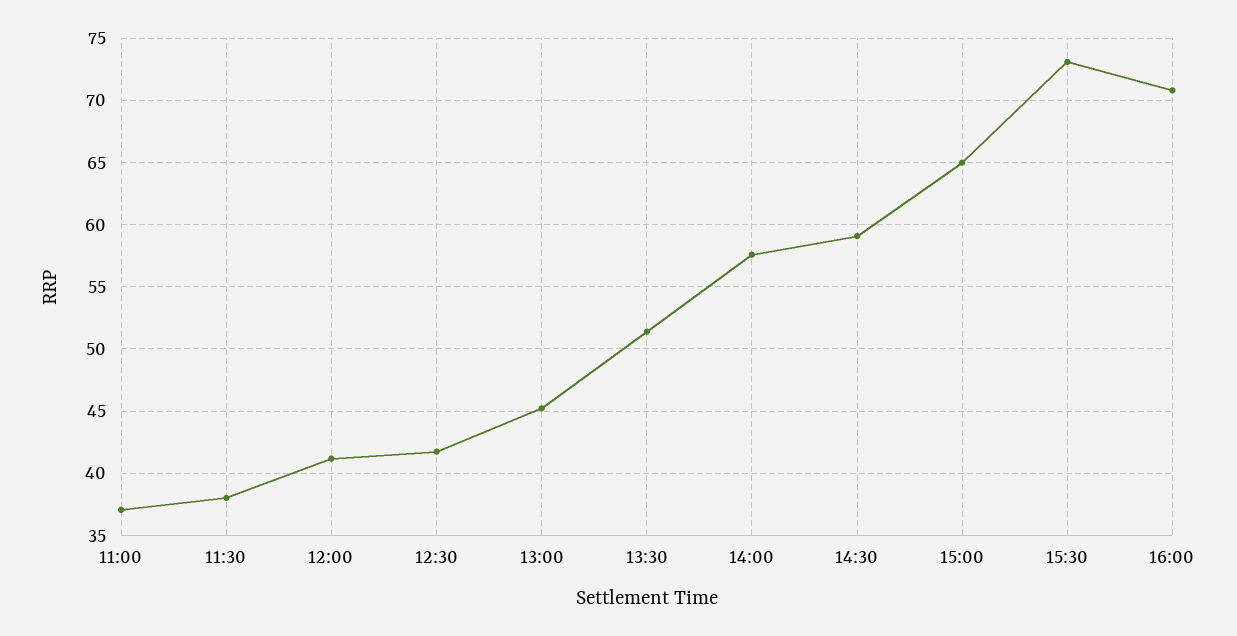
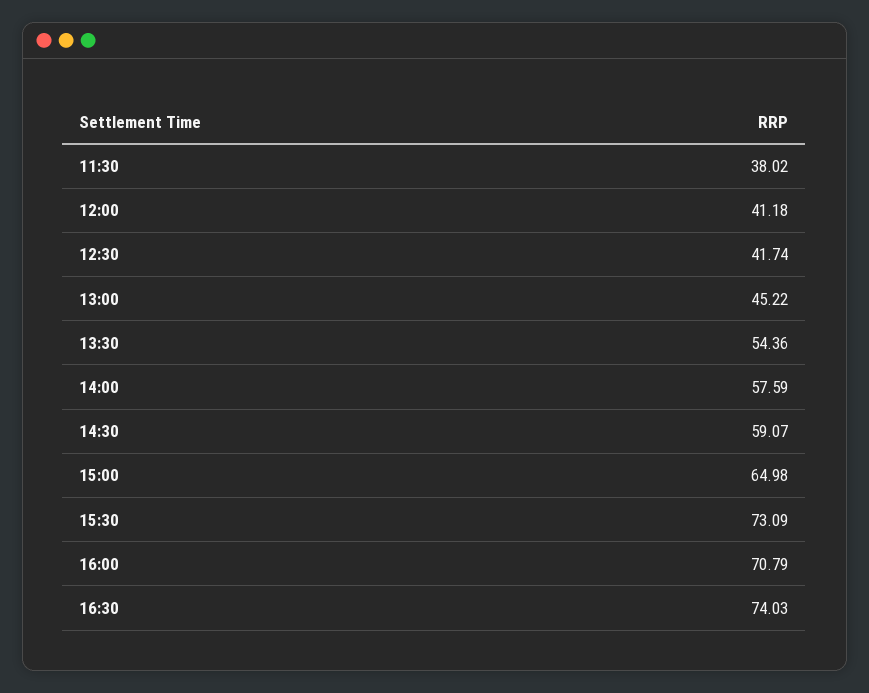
11:00: 37 -> none
13:30: 51.5 -> 54.36
16:30: none -> 74.03

